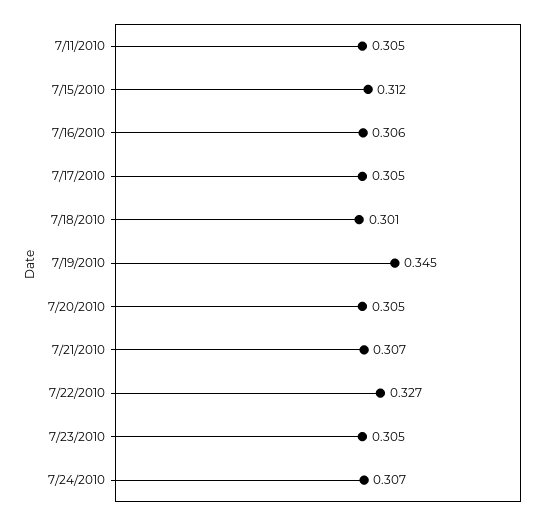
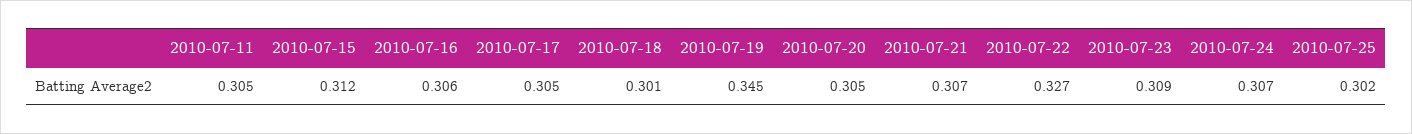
7/23/2010: 0.305 -> 0.309
2010-07-25: none -> 0.302

